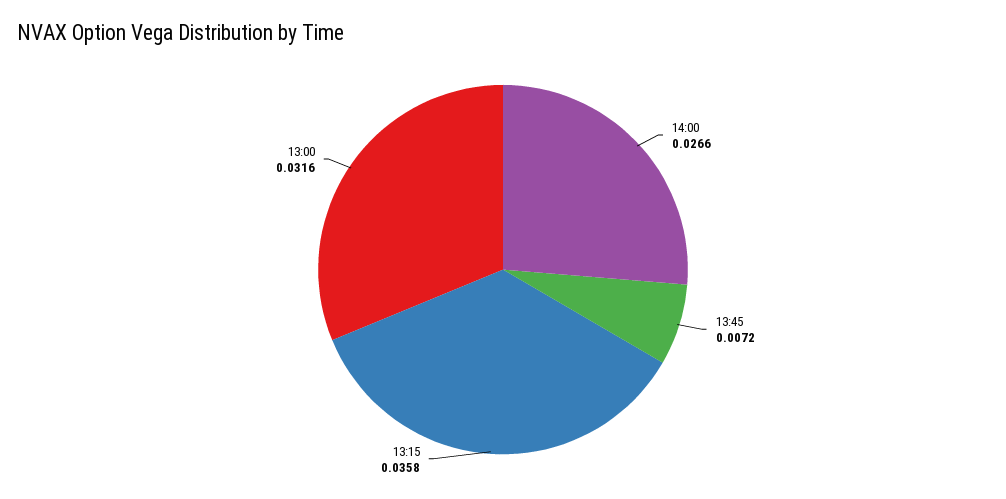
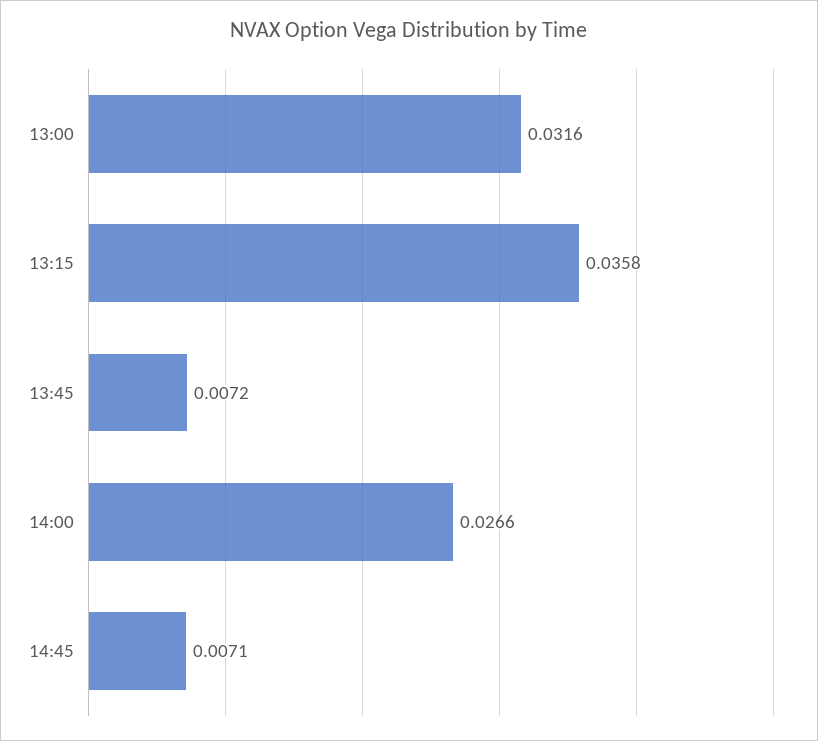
14:45: none -> 0.0071

